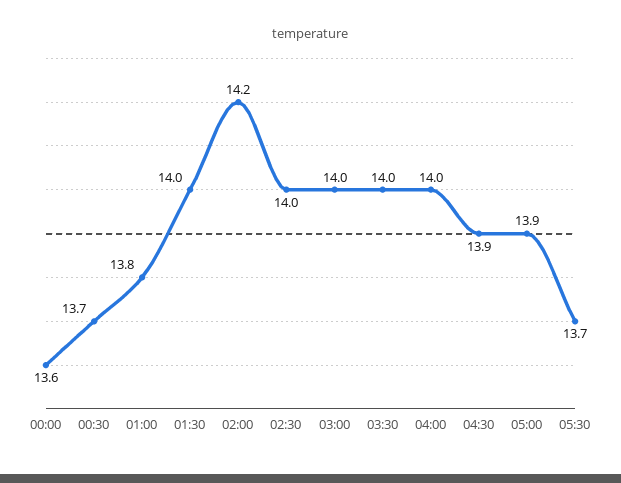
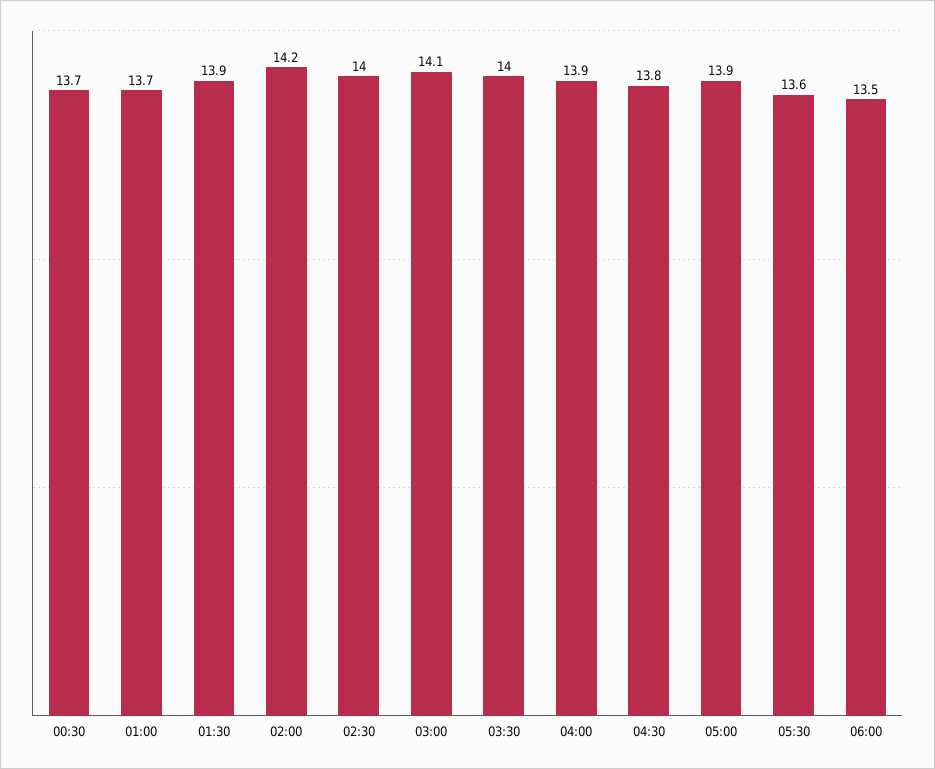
00:00: 13.6 -> none
01:00: 13.8 -> 13.7
01:30: 14 -> 13.9
03:00: 14 -> 14.1
04:00: 14 -> 13.9
04:30: 13.9 -> 13.8
05:30: 13.7 -> 13.6
06:00: none -> 13.5

